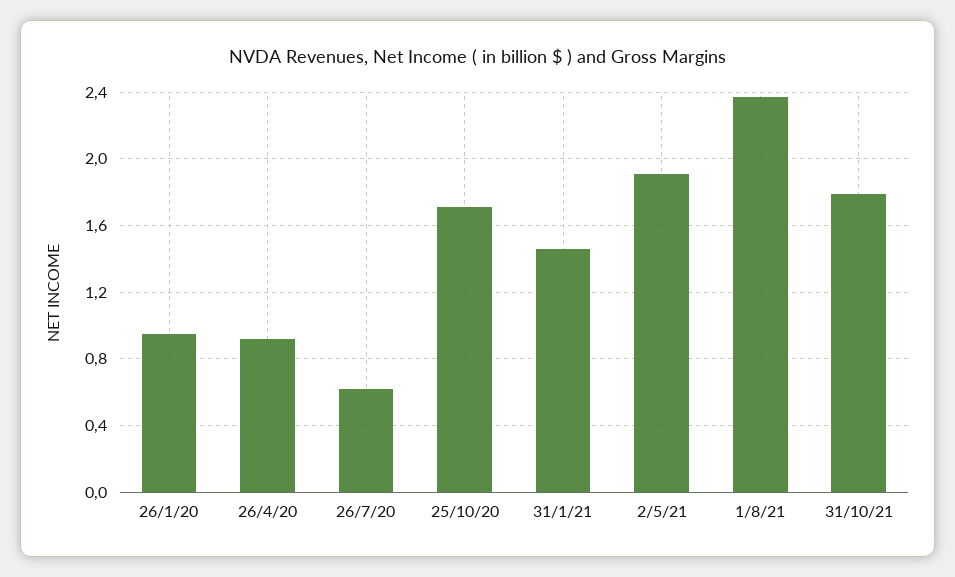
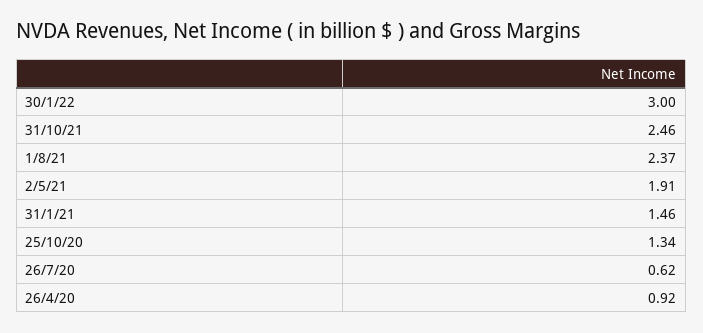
26/1/20: 0.95 -> none
25/10/20: 1.7 -> 1.34
31/10/21: 1.8 -> 2.46
30/1/22: none -> 3

